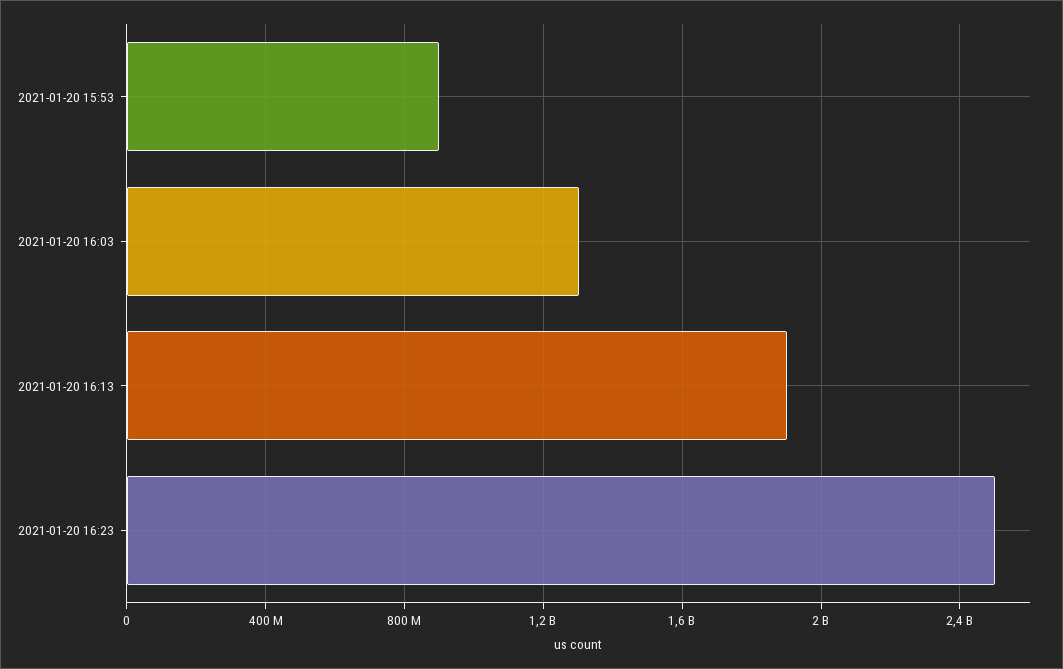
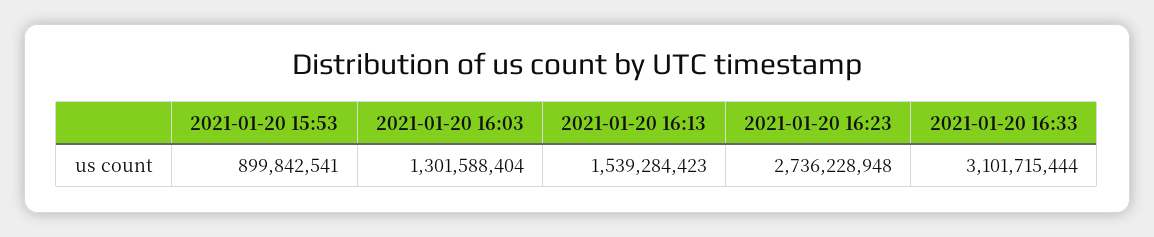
2021-01-20 16:13: 1900000000 -> 1539284423
2021-01-20 16:23: 2500000000 -> 2736228948
2021-01-20 16:33: none -> 3101715444

